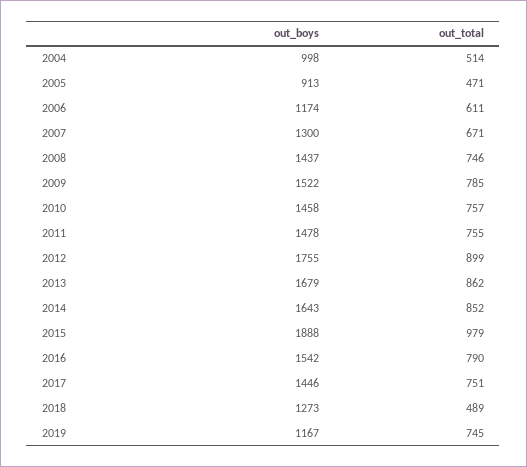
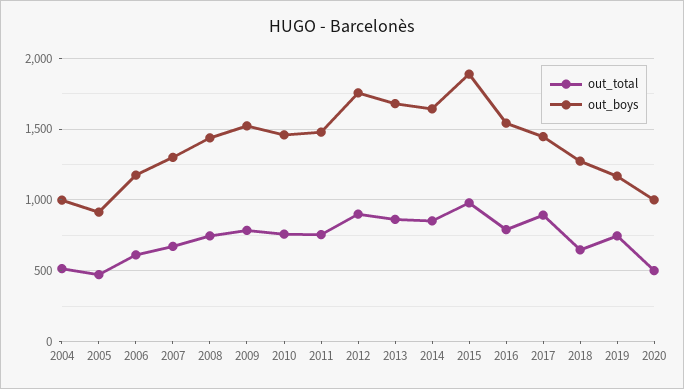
out_total, 2017: 751 -> 900
out_total, 2018: 489 -> 650
out_total, 2020: none -> 500
out_boys, 2020: none -> 1000

